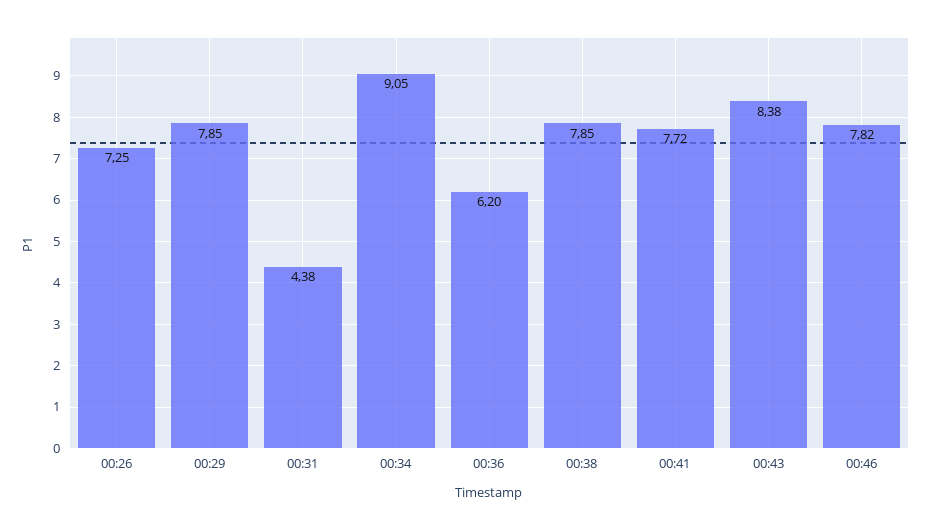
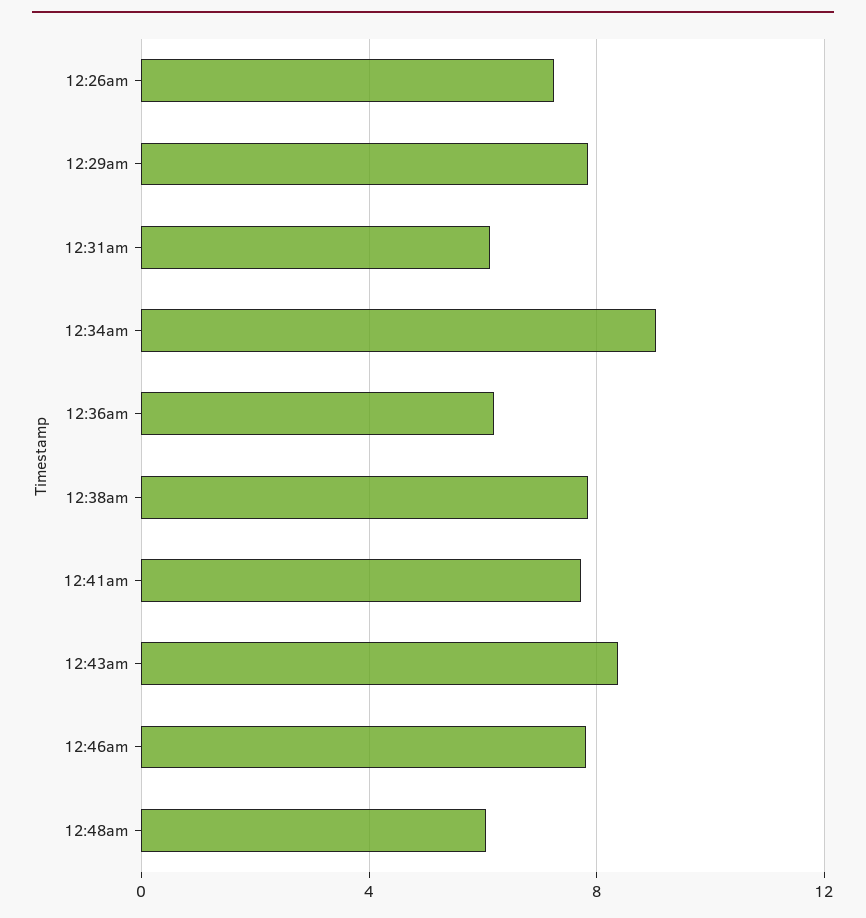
00:31: 4.38 -> 6
12:48am: none -> 6

